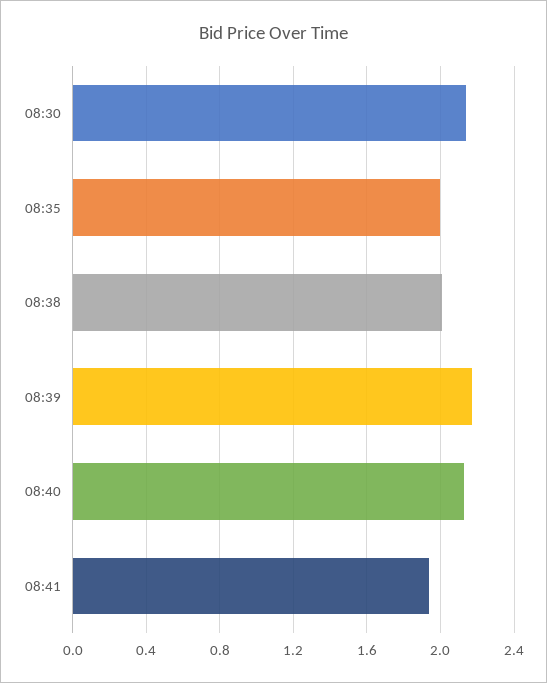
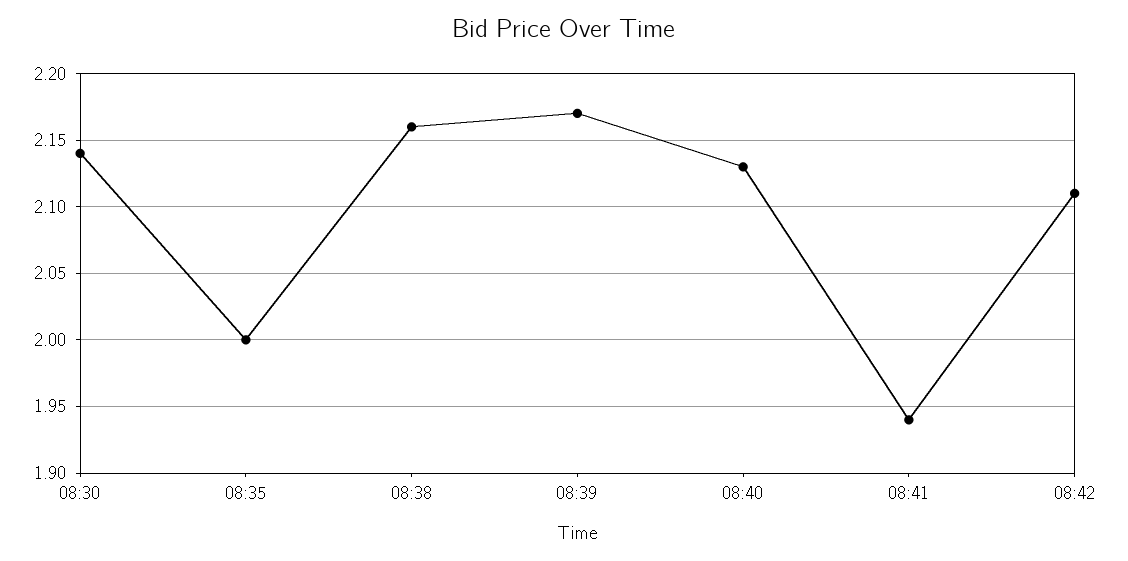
08:38: 2 -> 2.16
08:42: none -> 2.11

